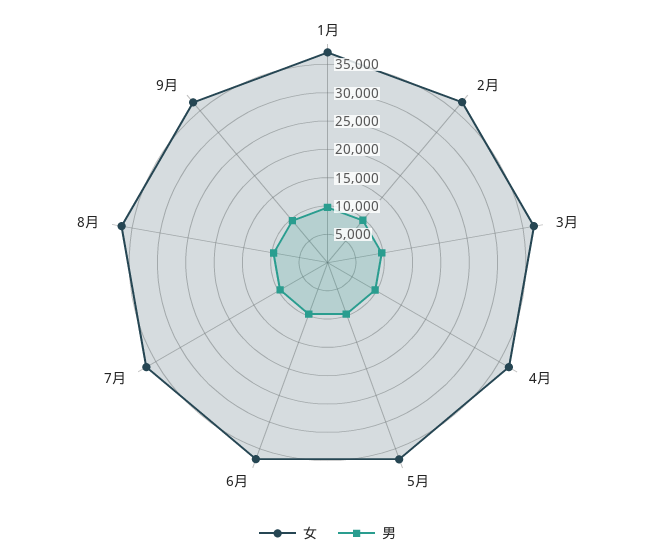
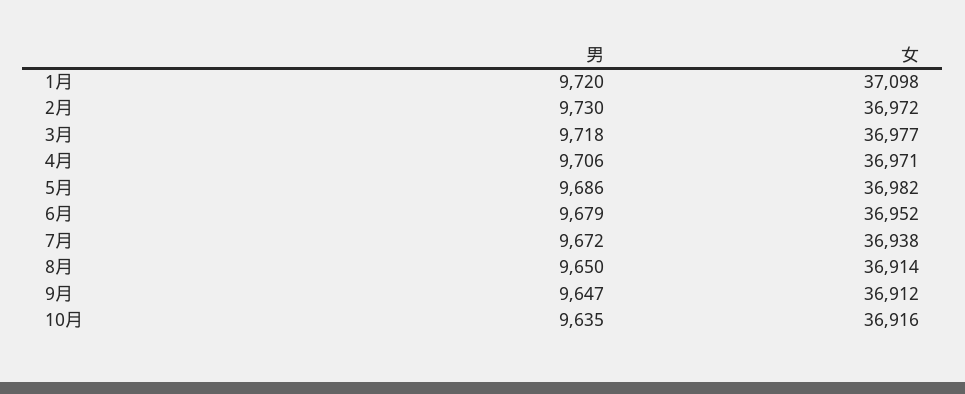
男, 10月: none -> 9635
女, 10月: none -> 36916

